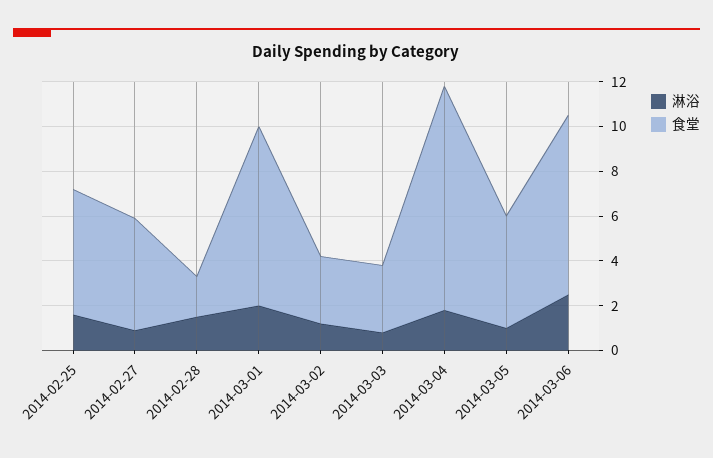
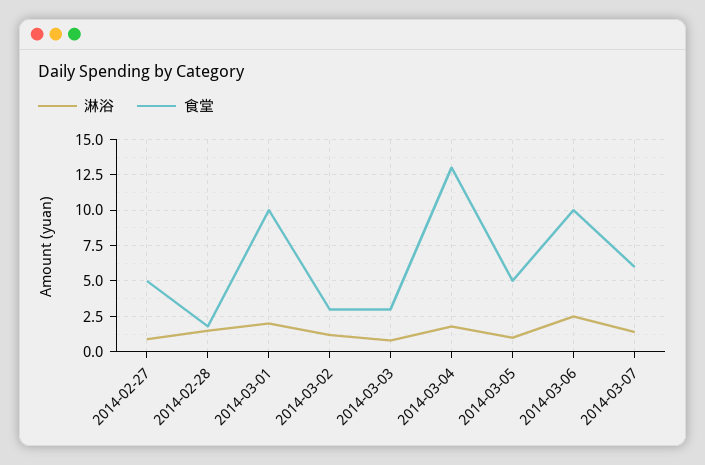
淋浴, 2014-02-25: 1.5 -> none
食堂, 2014-02-25: 5.5 -> none
食堂, 2014-03-01: 8 -> 10
食堂, 2014-03-04: 10 -> 13
食堂, 2014-03-06: 8 -> 10
淋浴, 2014-03-07: none -> 1.5
食堂, 2014-03-07: none -> 6

